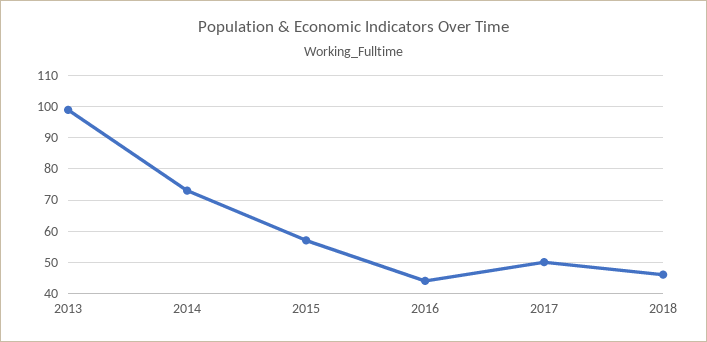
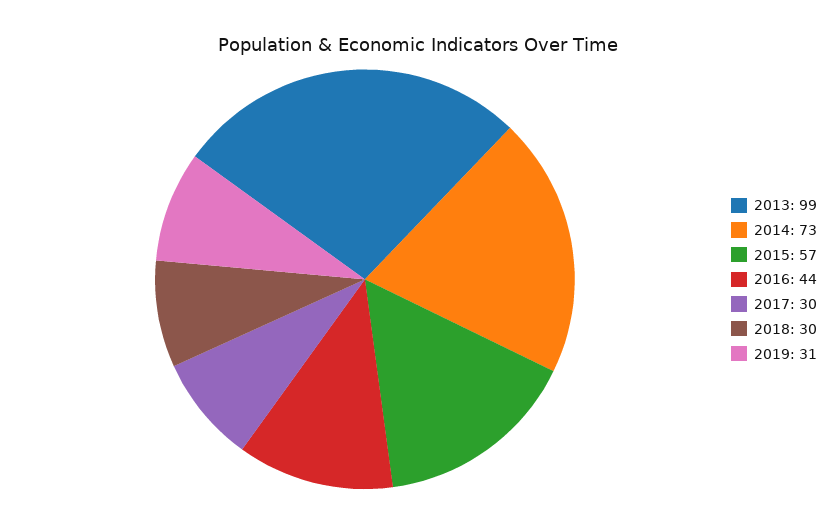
2017: 50 -> 30
2018: 45 -> 30
2019: none -> 31

